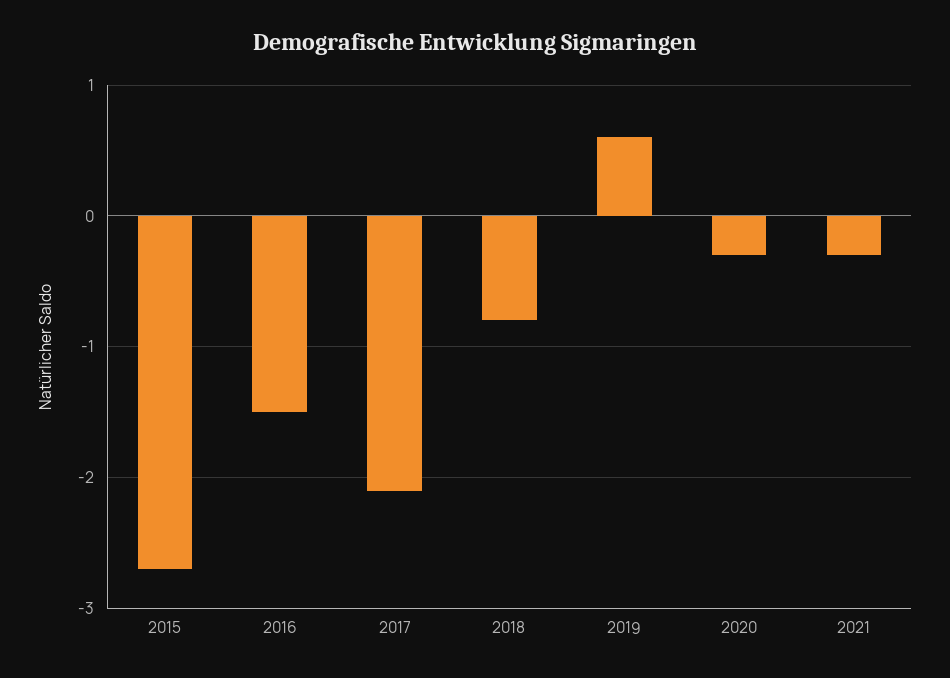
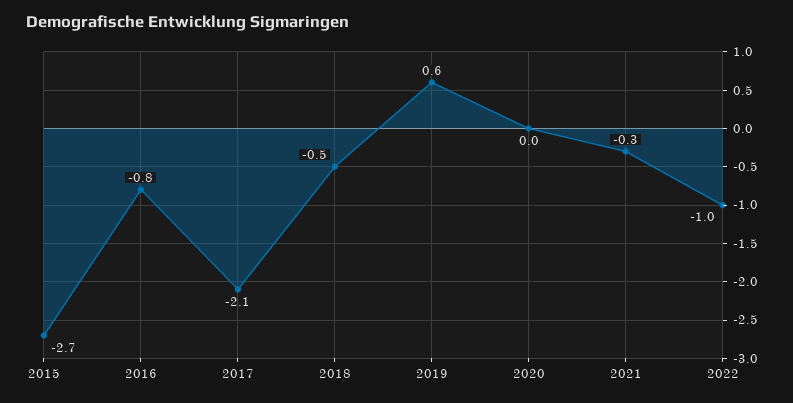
2016: -1.5 -> -0.8
2018: -0.8 -> -0.5
2020: -0.3 -> 0
2022: none -> -1

